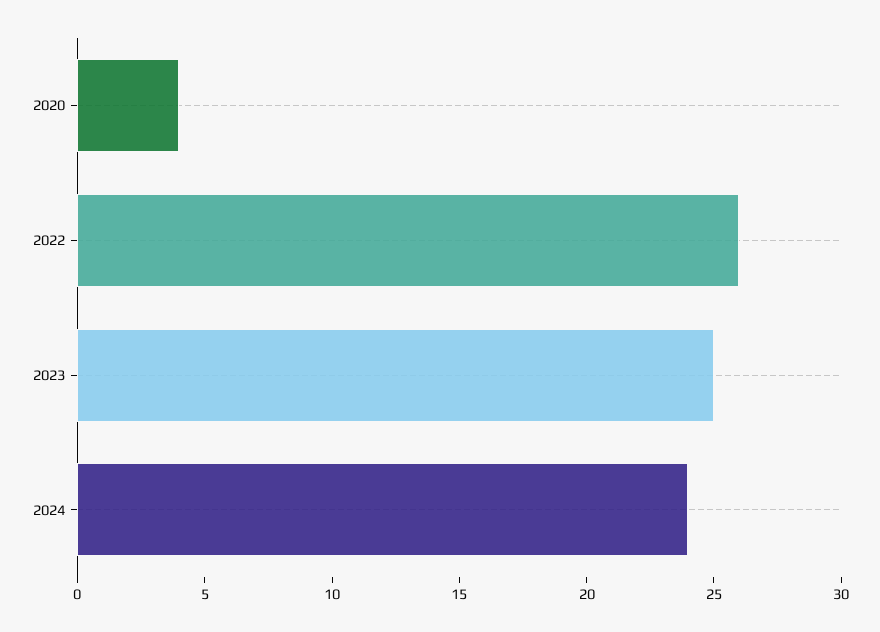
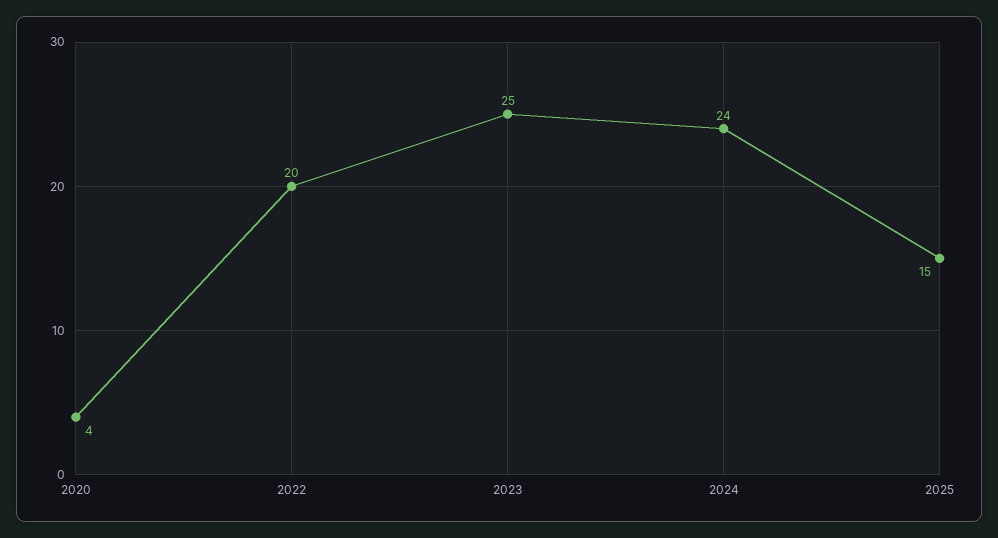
2022: 26 -> 20
2025: none -> 15

